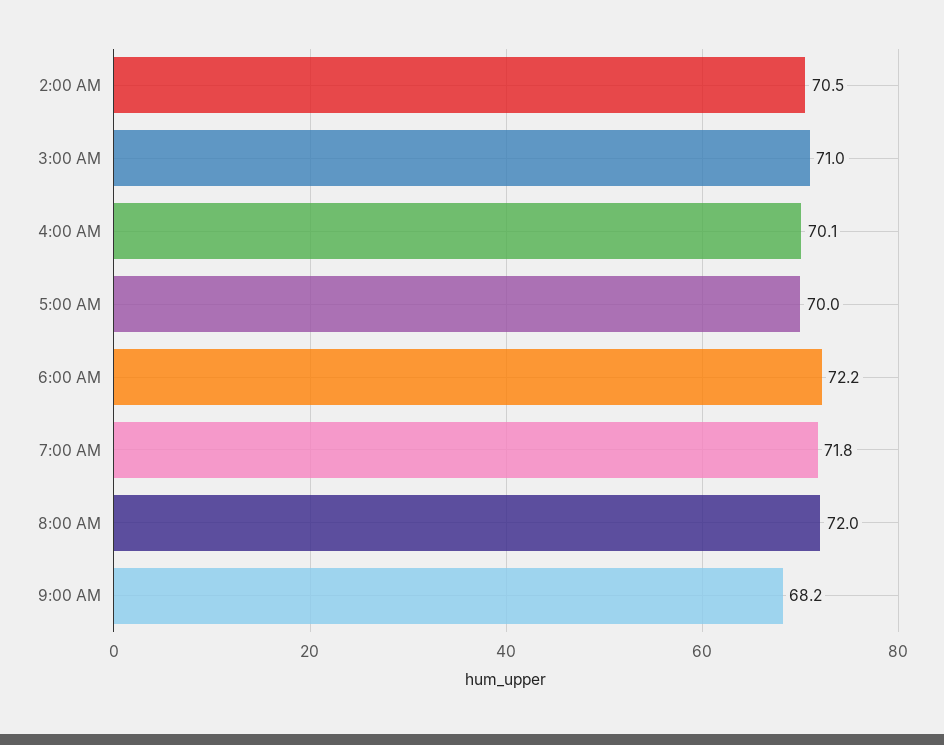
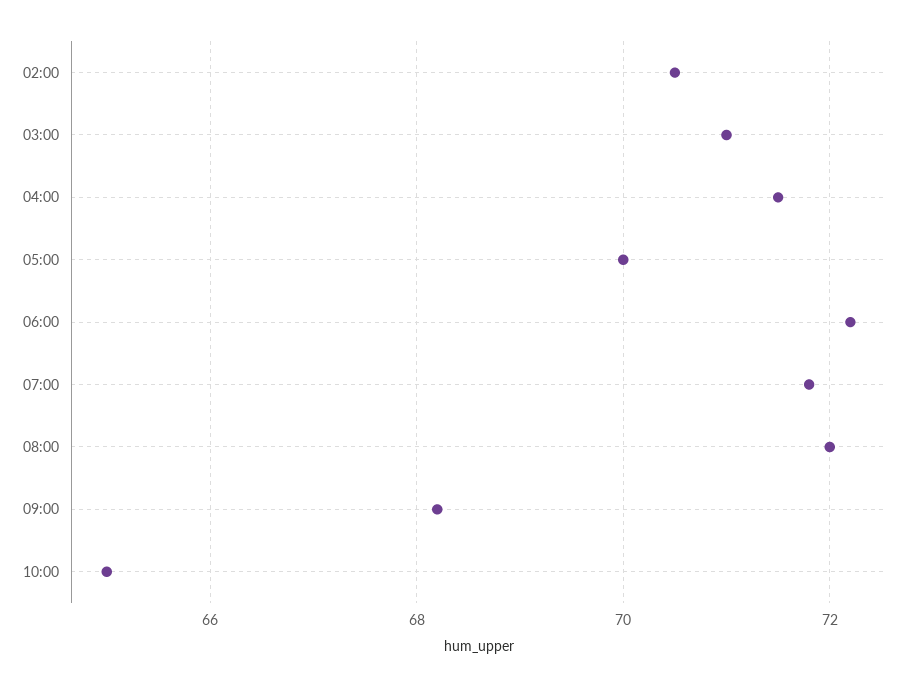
4:00 AM: 70.1 -> 71.5
10:00: none -> 65

